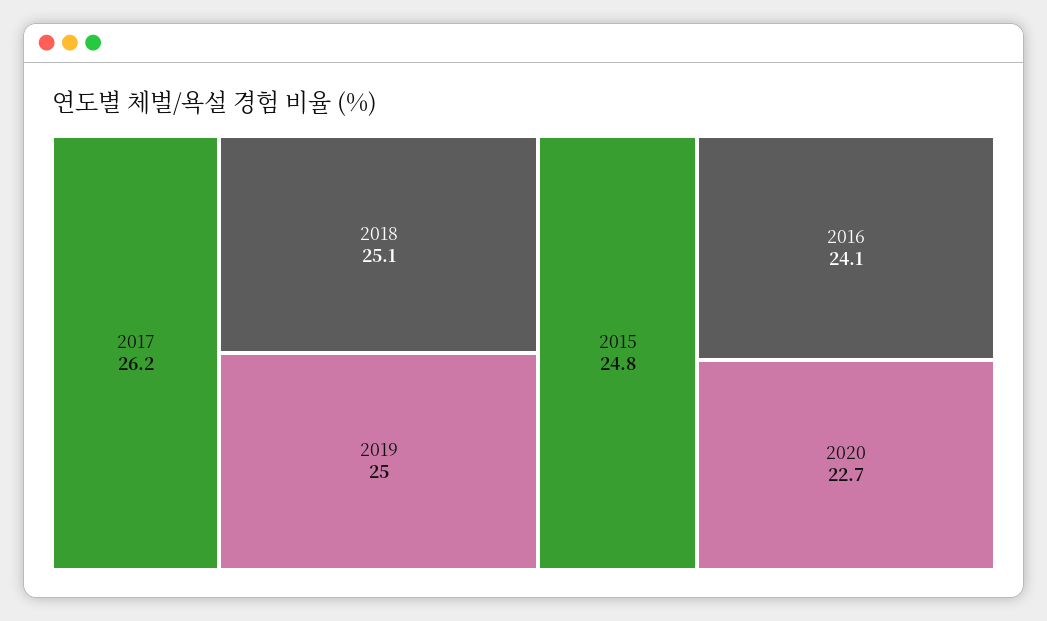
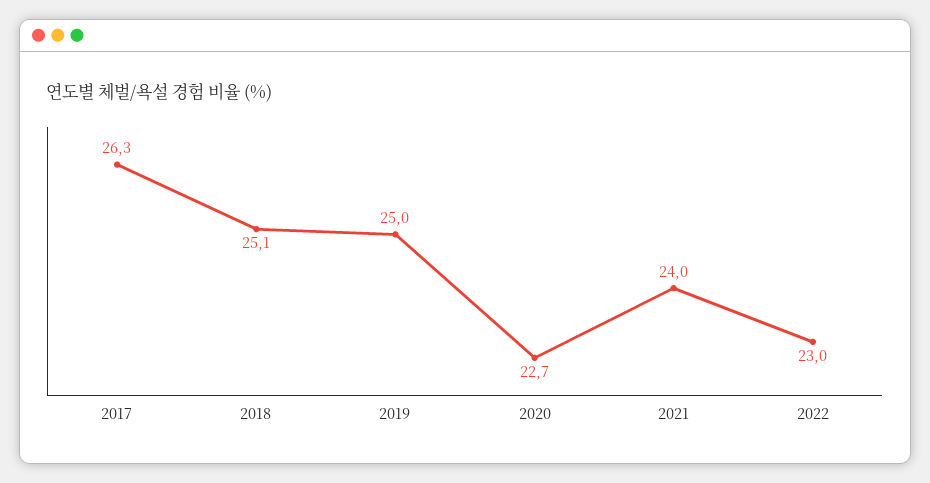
2017: 26.2 -> 26.3
2015: 24.8 -> none
2016: 24.1 -> none
2021: none -> 24
2022: none -> 23

